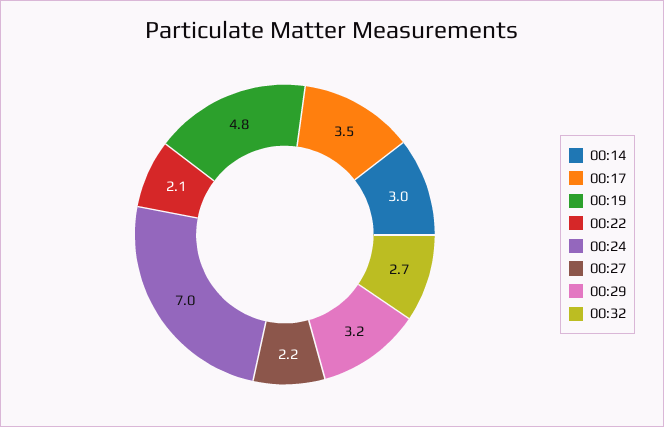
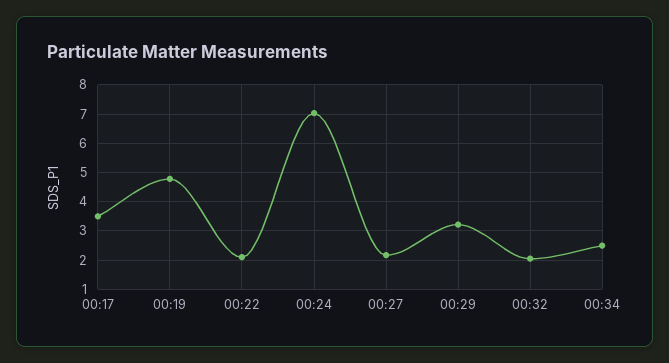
00:14: 3 -> none
00:32: 2.7 -> 2
00:34: none -> 2.5

